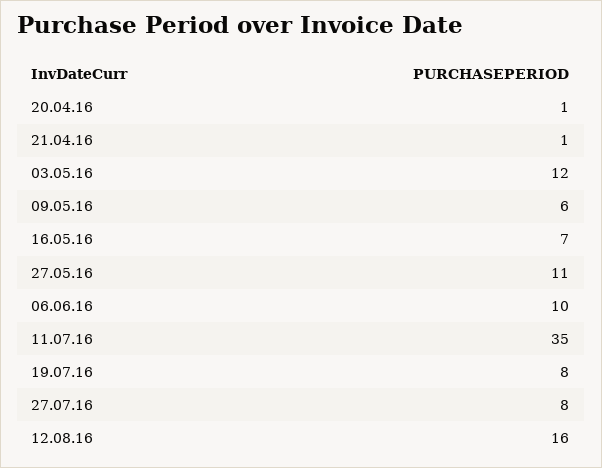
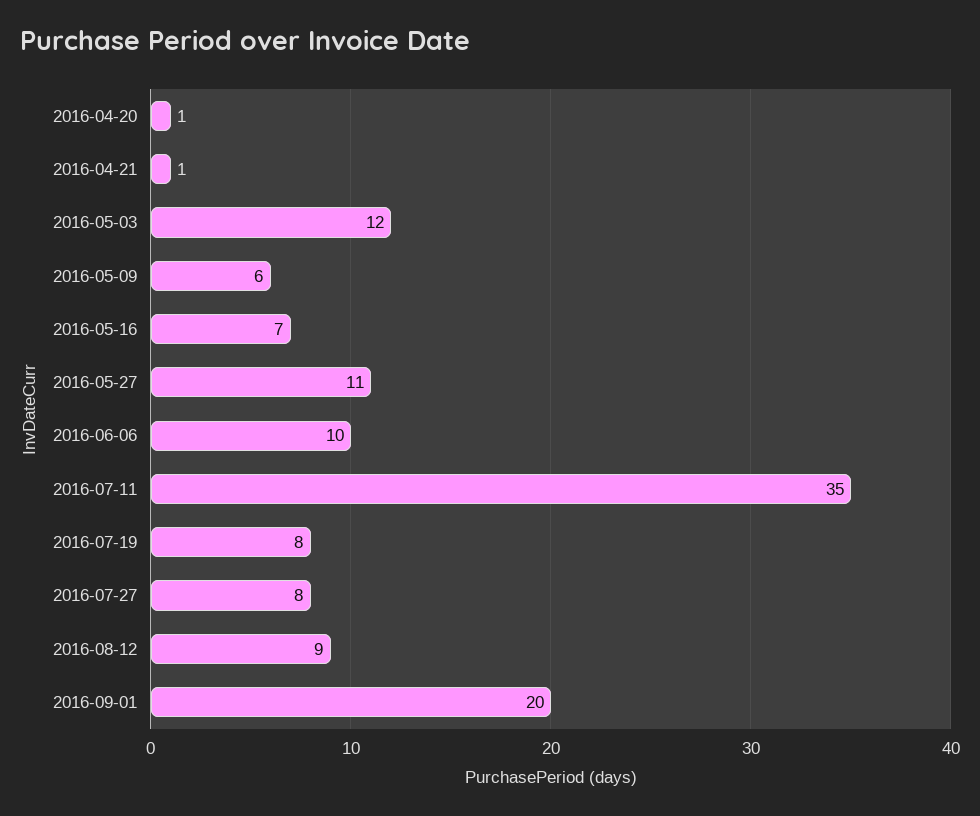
12.08.16: 16 -> 9
2016-09-01: none -> 20

